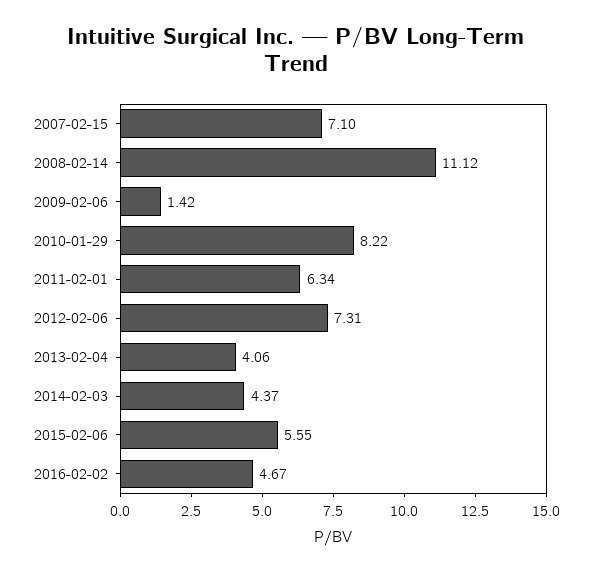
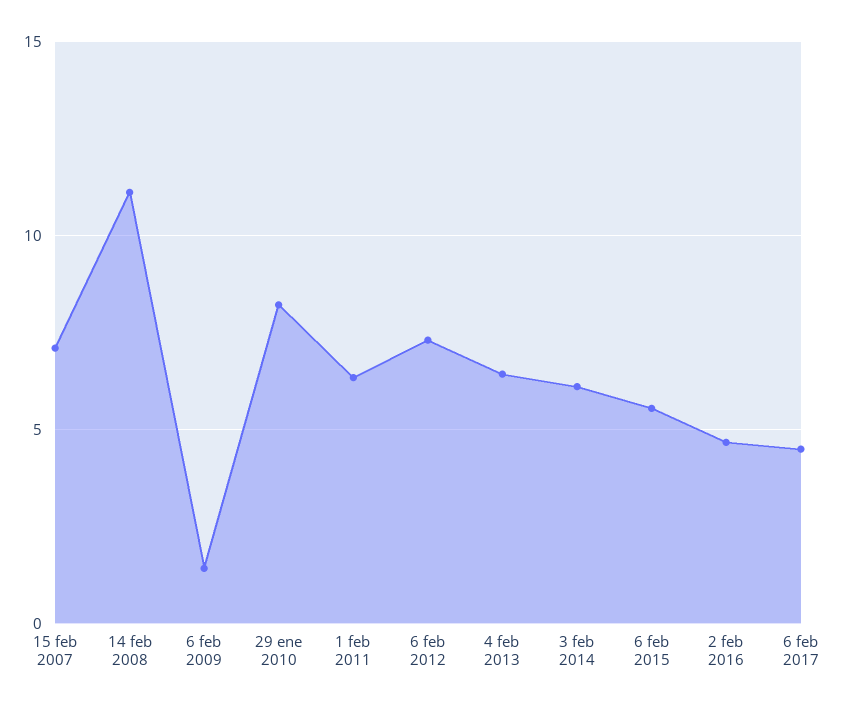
2013-02-04: 4.06 -> 6.5
2014-02-03: 4.37 -> 6
6 feb 2017: none -> 4.5

